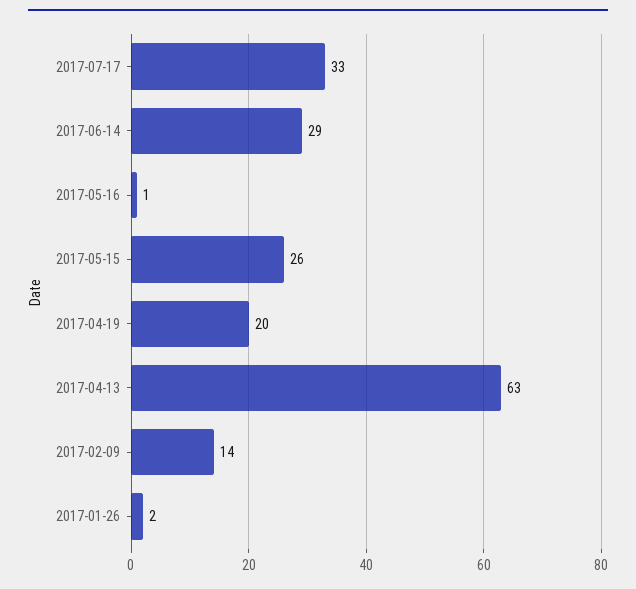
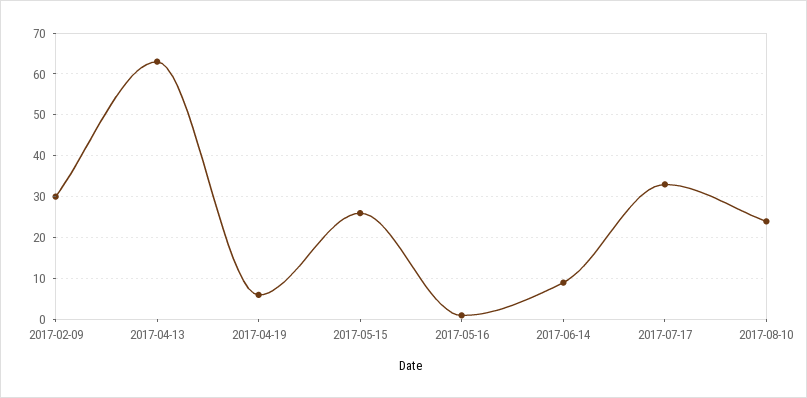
2017-06-14: 29 -> 10
2017-04-19: 20 -> 5
2017-02-09: 14 -> 30
2017-01-26: 2 -> none
2017-08-10: none -> 25

